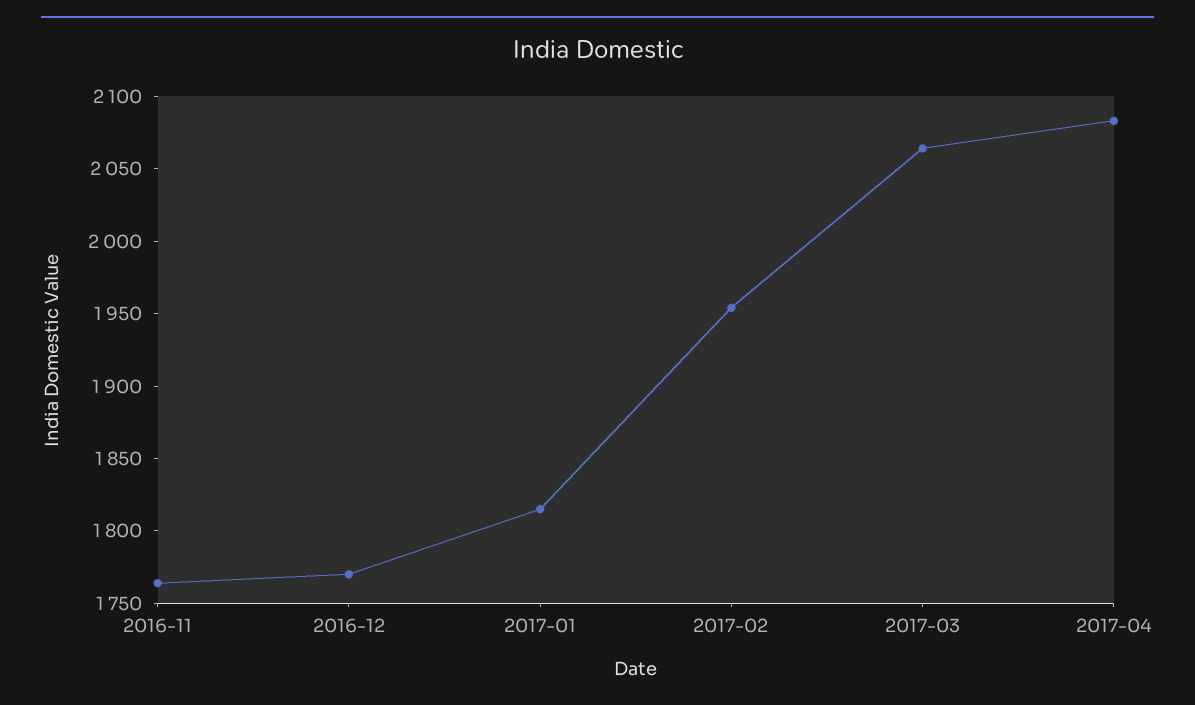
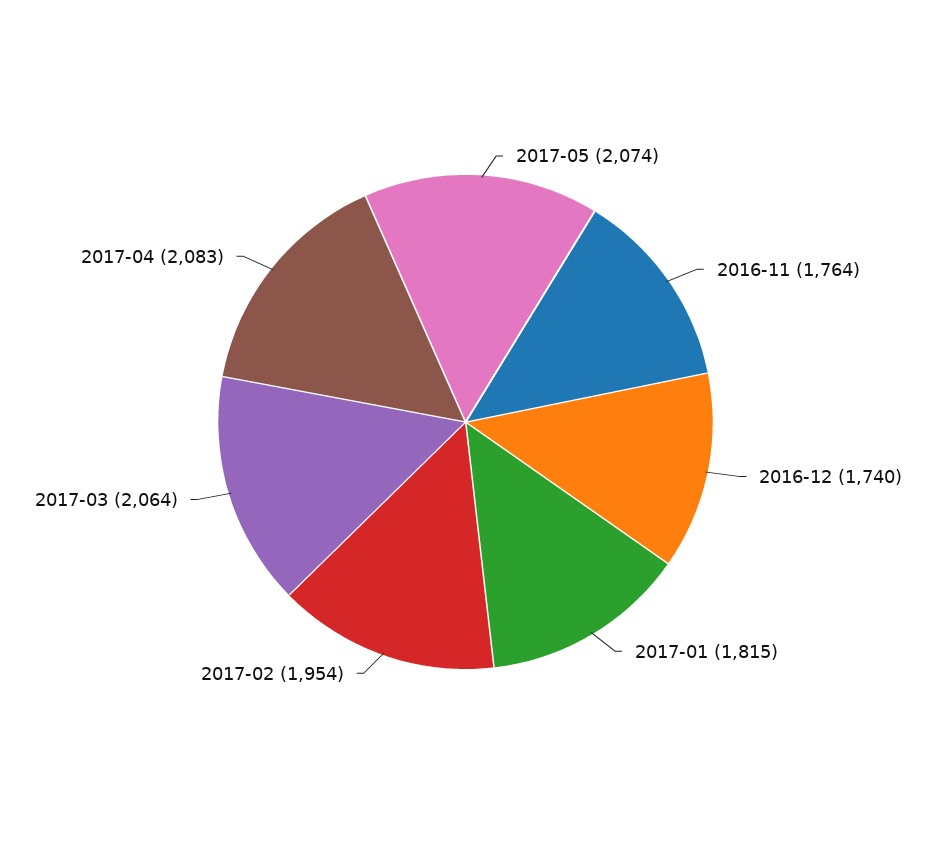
2016-12: 1770 -> 1740
2017-05: none -> 2074

